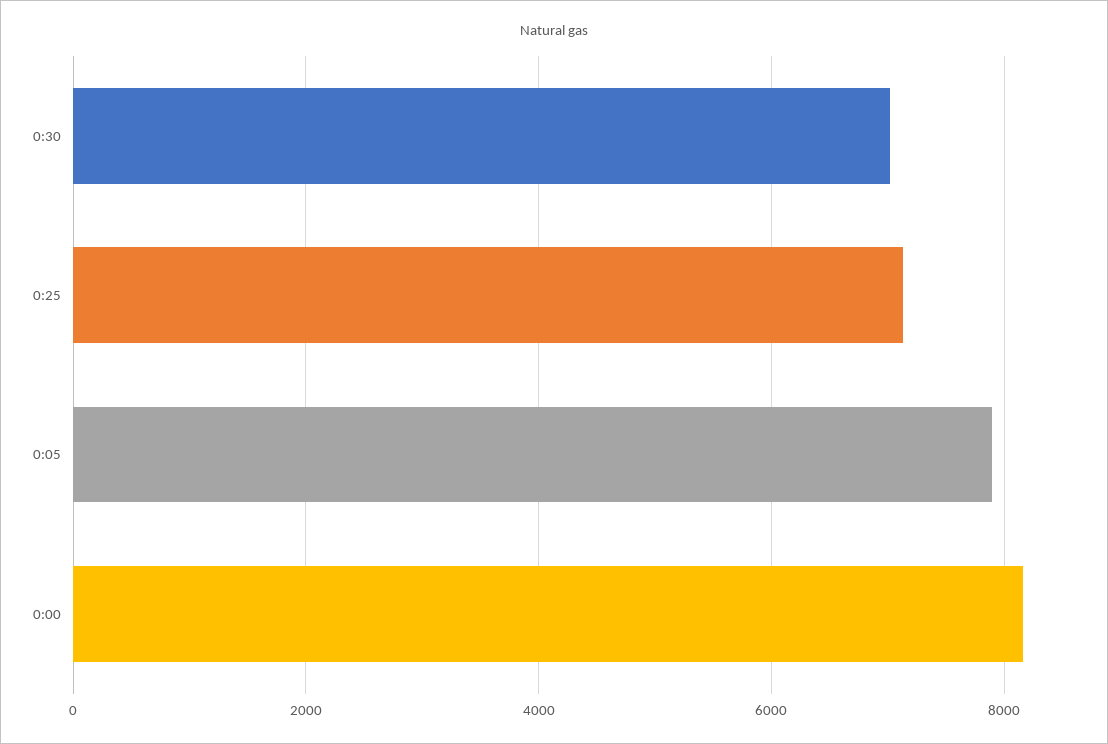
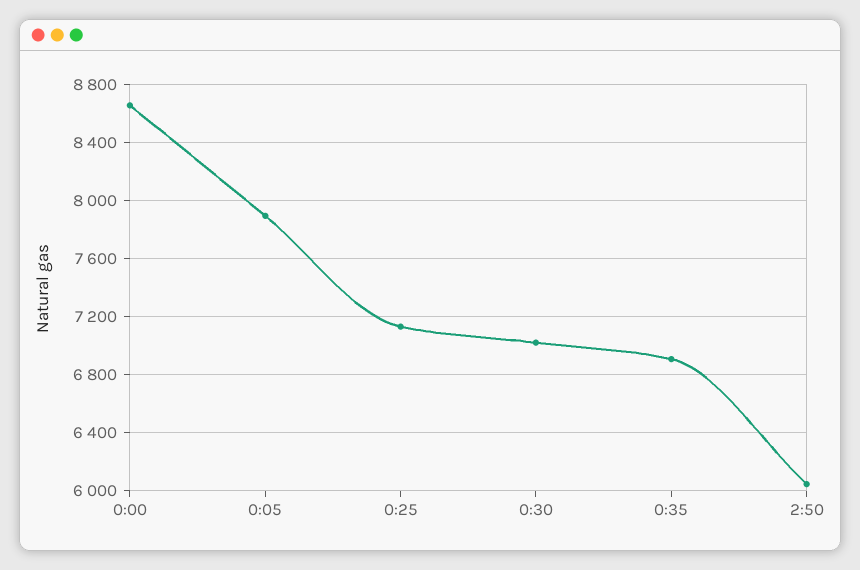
0:00: 8200 -> 8650
0:35: none -> 6900
2:50: none -> 6050

